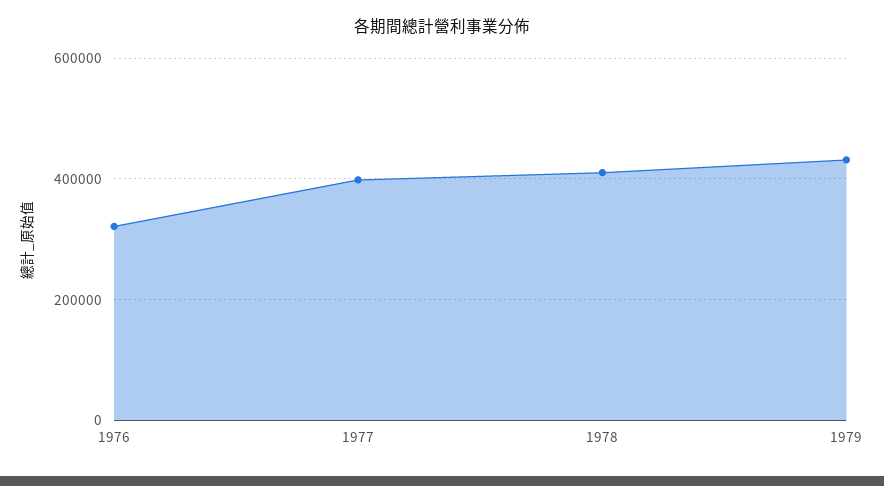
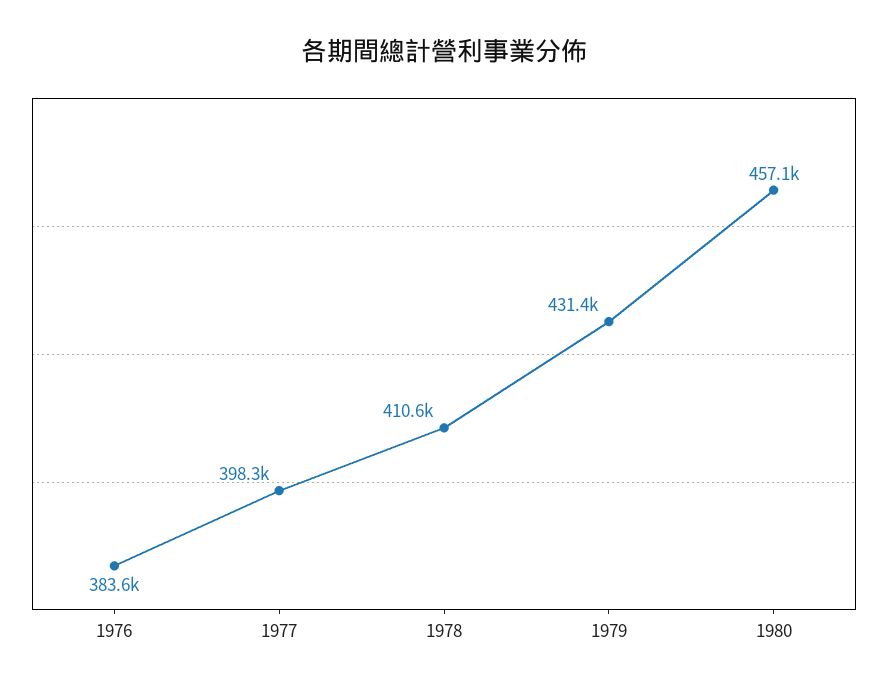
1976: 320000 -> 383600
1980: none -> 457100

